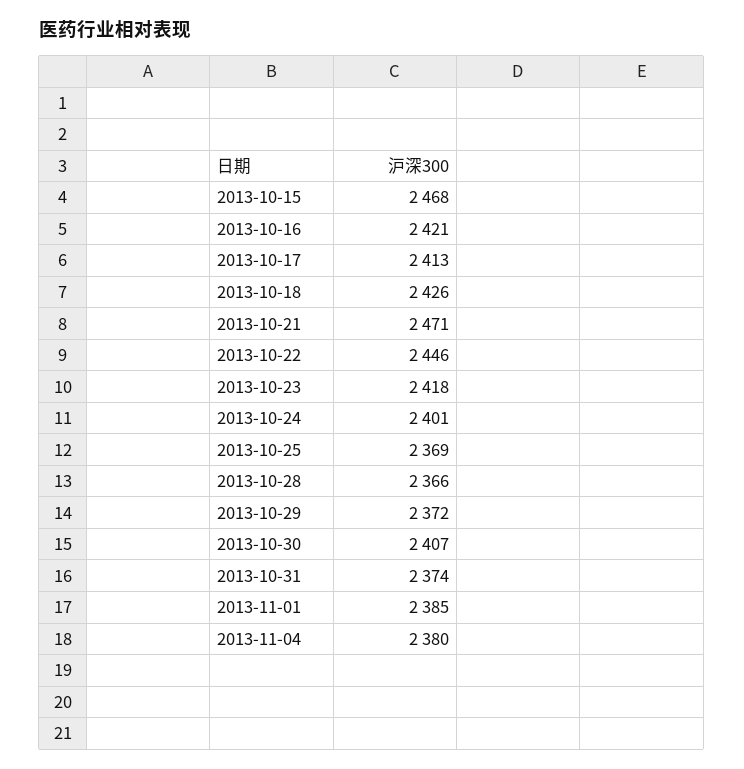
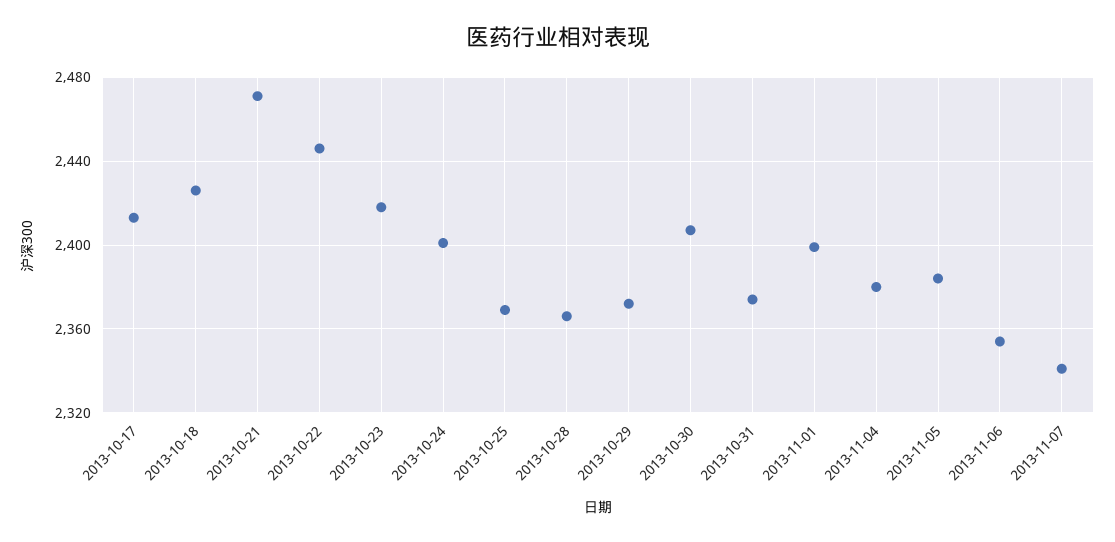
2013-10-15: 2468 -> none
2013-10-16: 2421 -> none
2013-11-01: 2385 -> 2400
2013-11-05: none -> 2385
2013-11-06: none -> 2355
2013-11-07: none -> 2340

